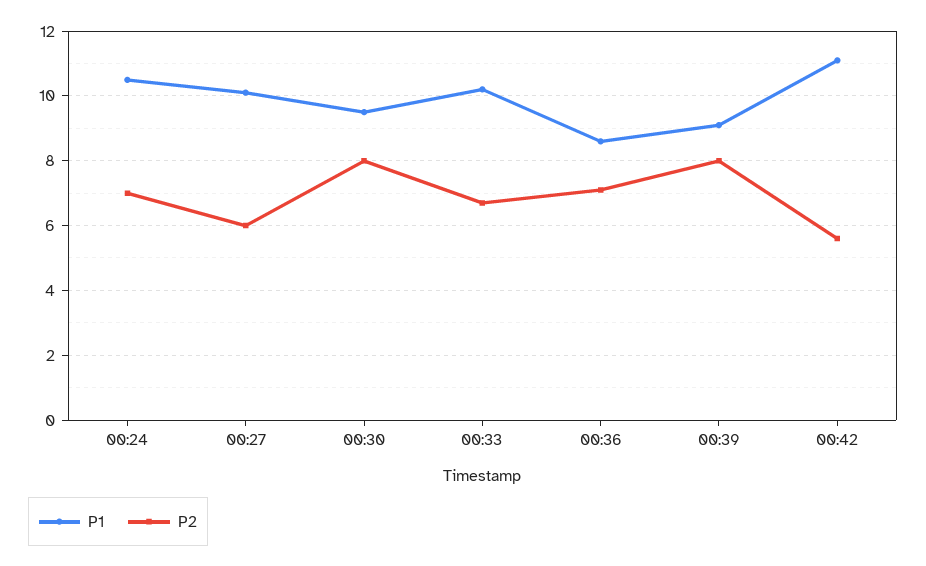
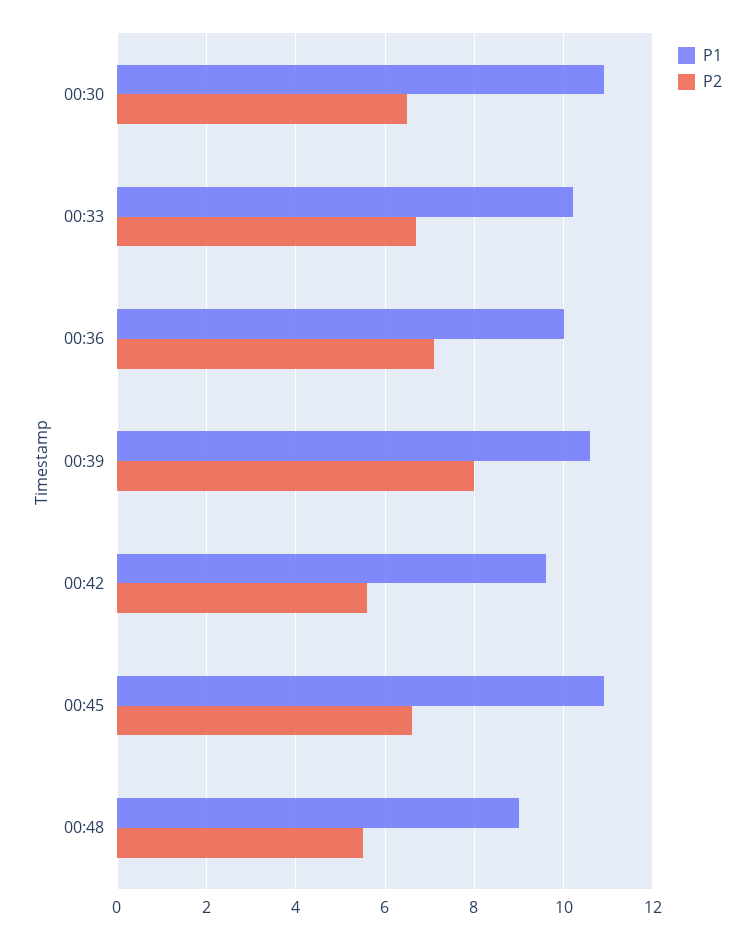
P1, 00:24: 10.5 -> none
P2, 00:24: 7 -> none
P1, 00:27: 10 -> none
P2, 00:27: 6 -> none
P1, 00:30: 9.5 -> 11
P2, 00:30: 8 -> 6.5
P1, 00:36: 8.5 -> 10
P1, 00:39: 9 -> 10.5
P1, 00:42: 11 -> 9.5
P1, 00:45: none -> 11
P2, 00:45: none -> 6.5
P1, 00:48: none -> 9
P2, 00:48: none -> 5.5

